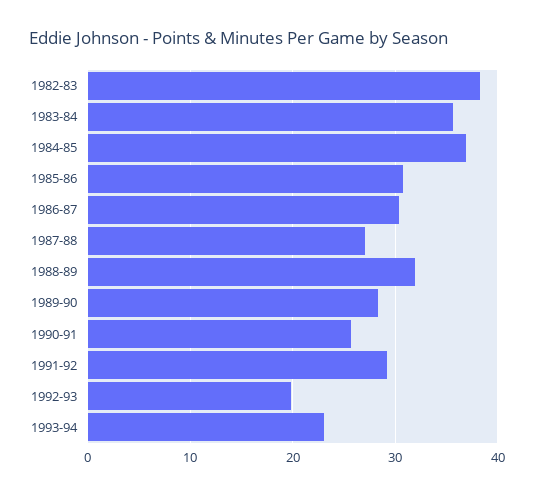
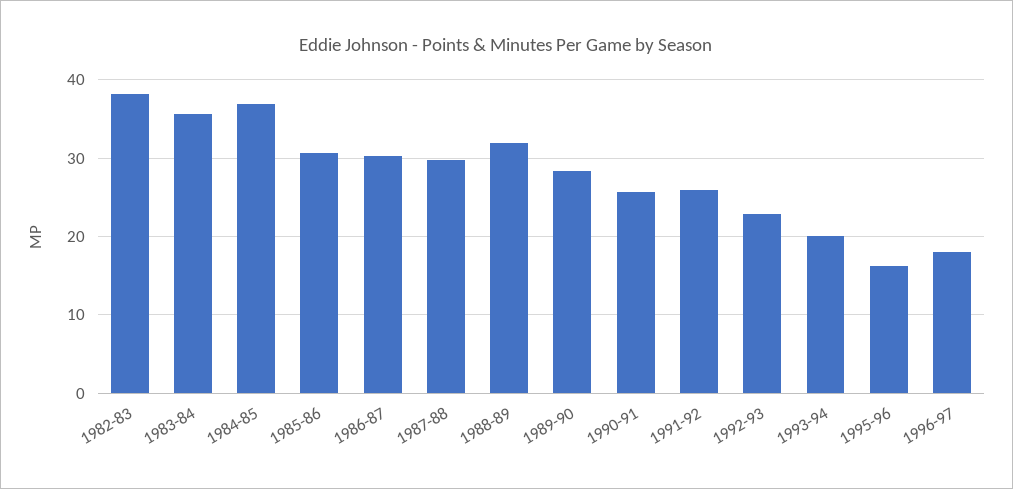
1987-88: 27 -> 30
1991-92: 29 -> 26
1992-93: 20 -> 23
1993-94: 23 -> 20
1995-96: none -> 16
1996-97: none -> 18

